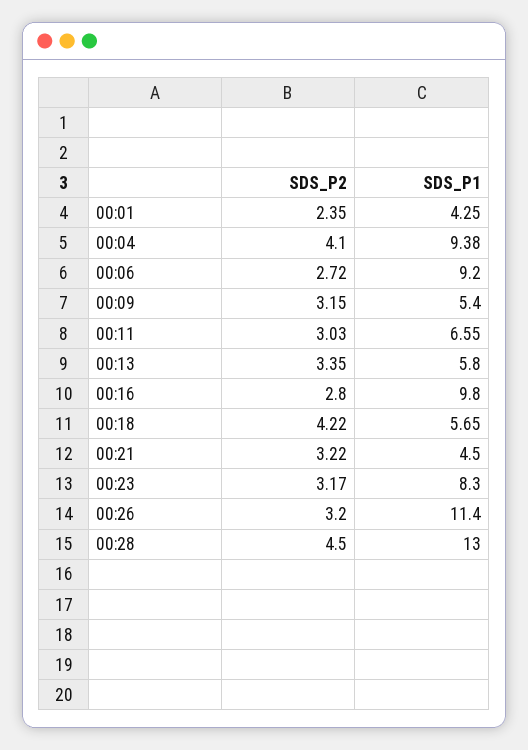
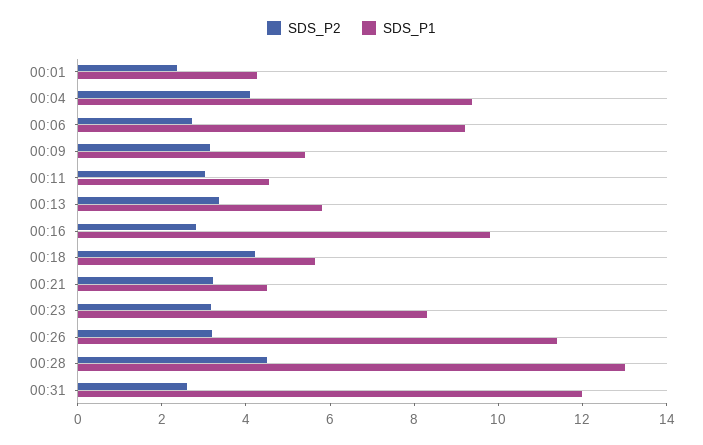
SDS_P1, 00:11: 6.55 -> 4.5
SDS_P2, 00:31: none -> 2.5
SDS_P1, 00:31: none -> 12

